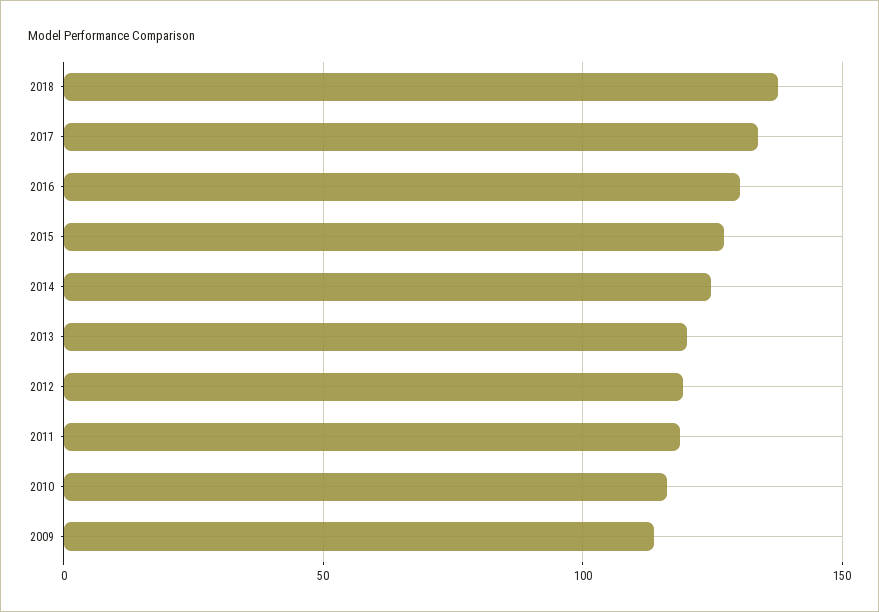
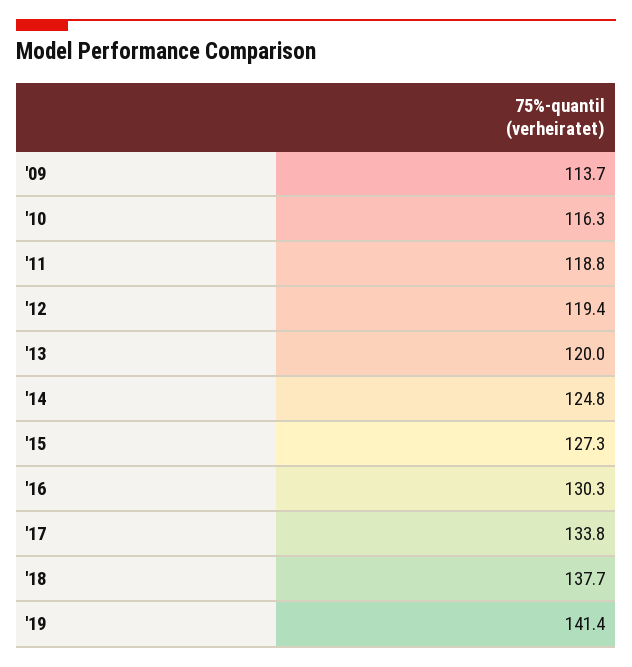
'19: none -> 141.4

